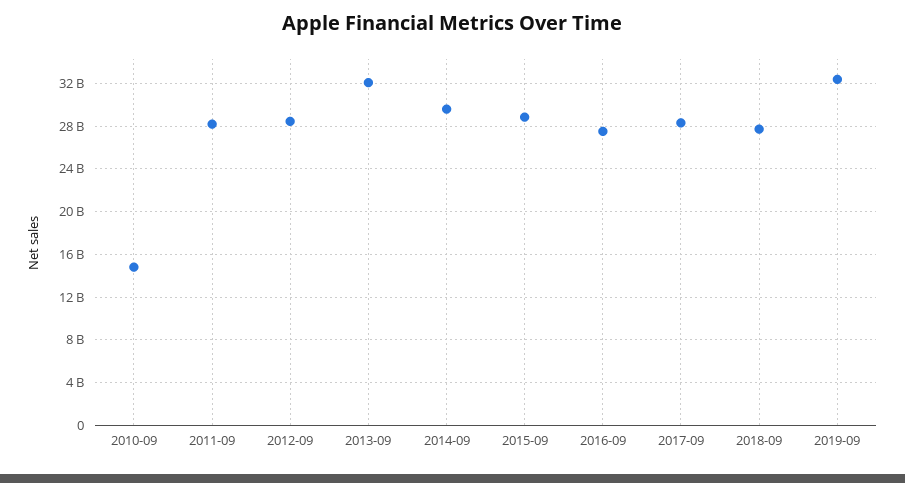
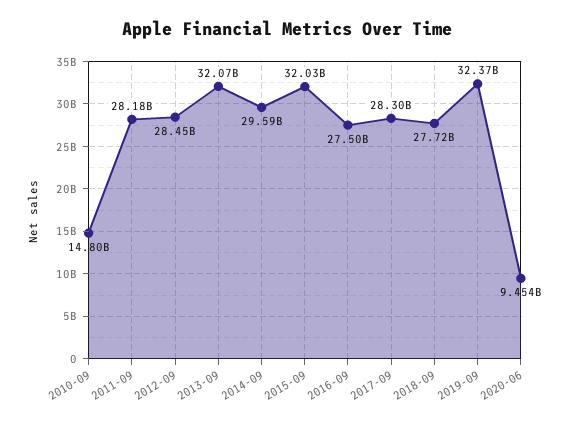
2015-09: 29000000000 -> 32030000000
2020-06: none -> 9454000000

